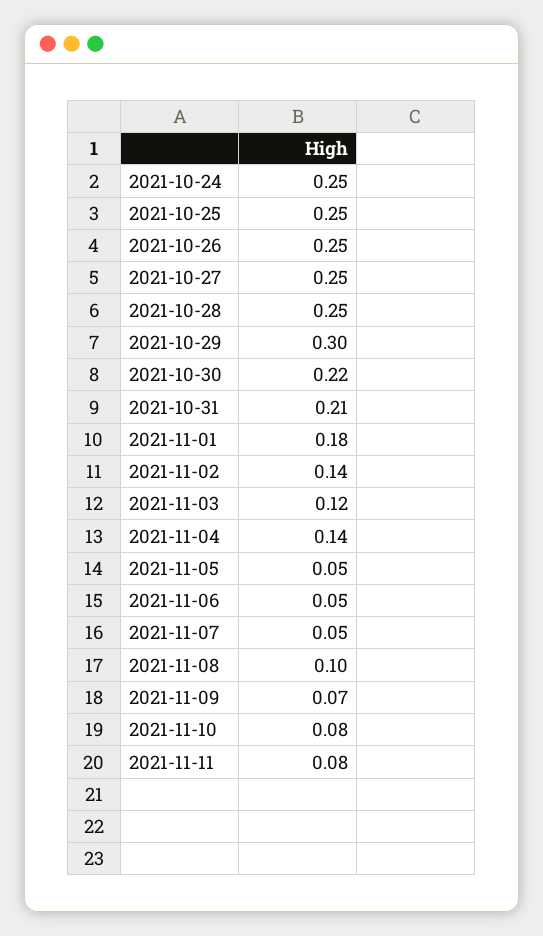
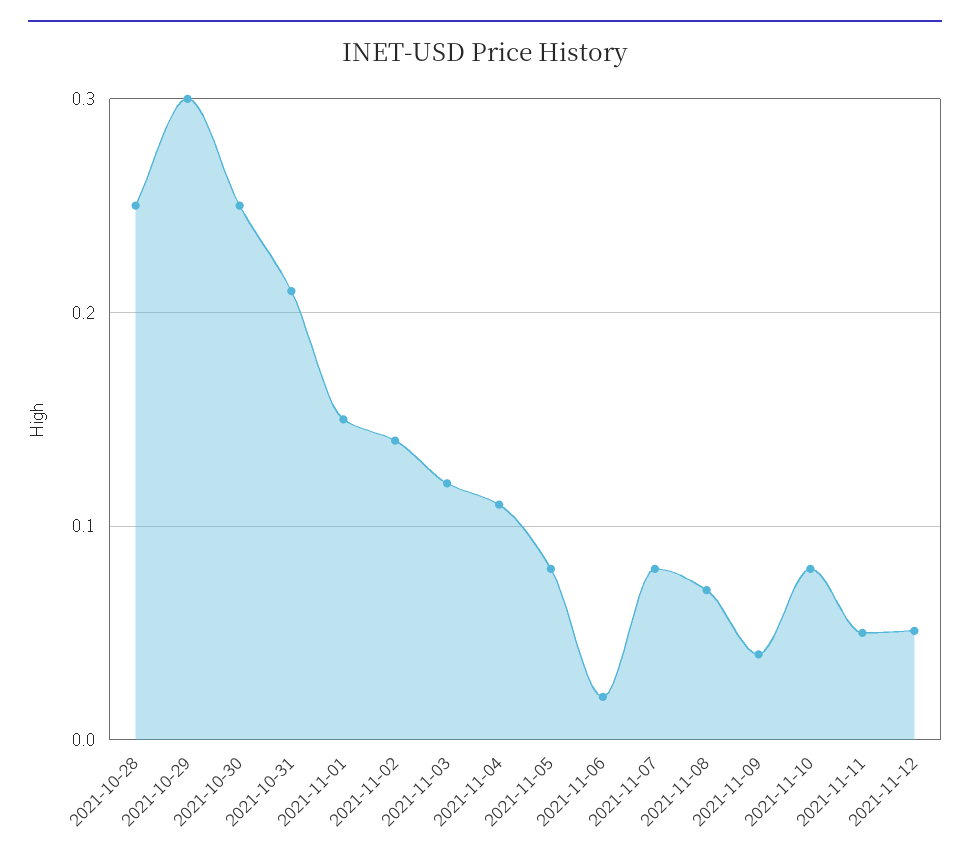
2021-10-24: 0.25 -> none
2021-10-25: 0.25 -> none
2021-10-26: 0.25 -> none
2021-10-27: 0.25 -> none
2021-10-30: 0.22 -> 0.25
2021-11-01: 0.18 -> 0.15
2021-11-04: 0.14 -> 0.11
2021-11-05: 0.05 -> 0.08
2021-11-06: 0.05 -> 0.02
2021-11-07: 0.05 -> 0.08
2021-11-08: 0.1 -> 0.07
2021-11-09: 0.07 -> 0.04
2021-11-11: 0.08 -> 0.05
2021-11-12: none -> 0.05

